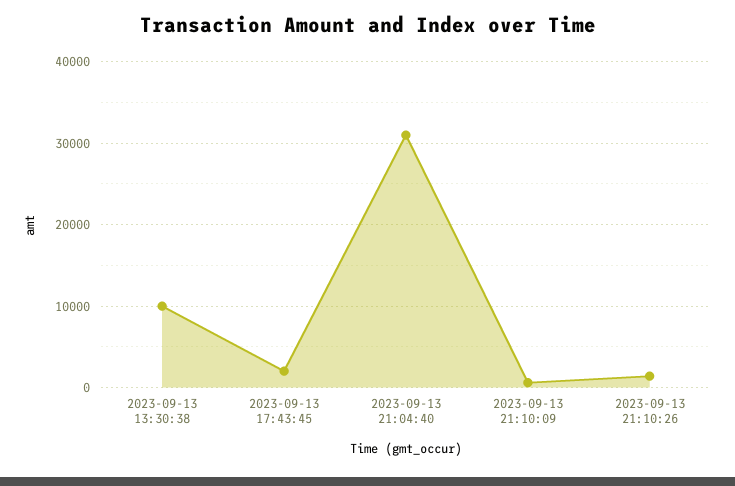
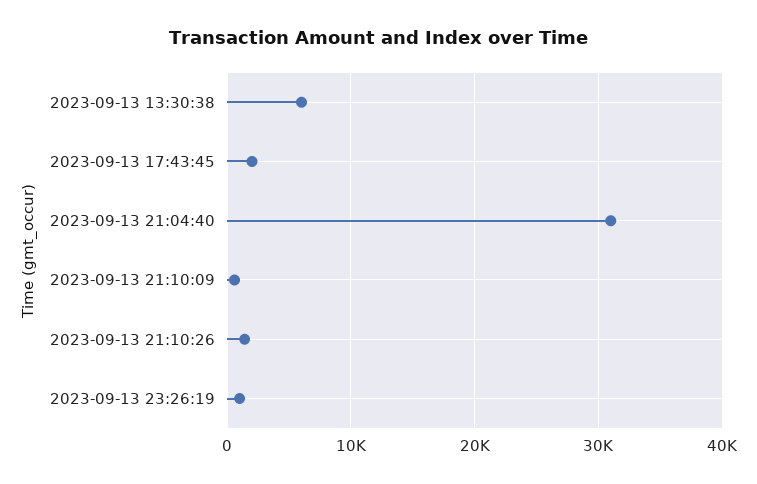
2023-09-13 13:30:38: 10000 -> 6000
2023-09-13 23:26:19: none -> 1000

